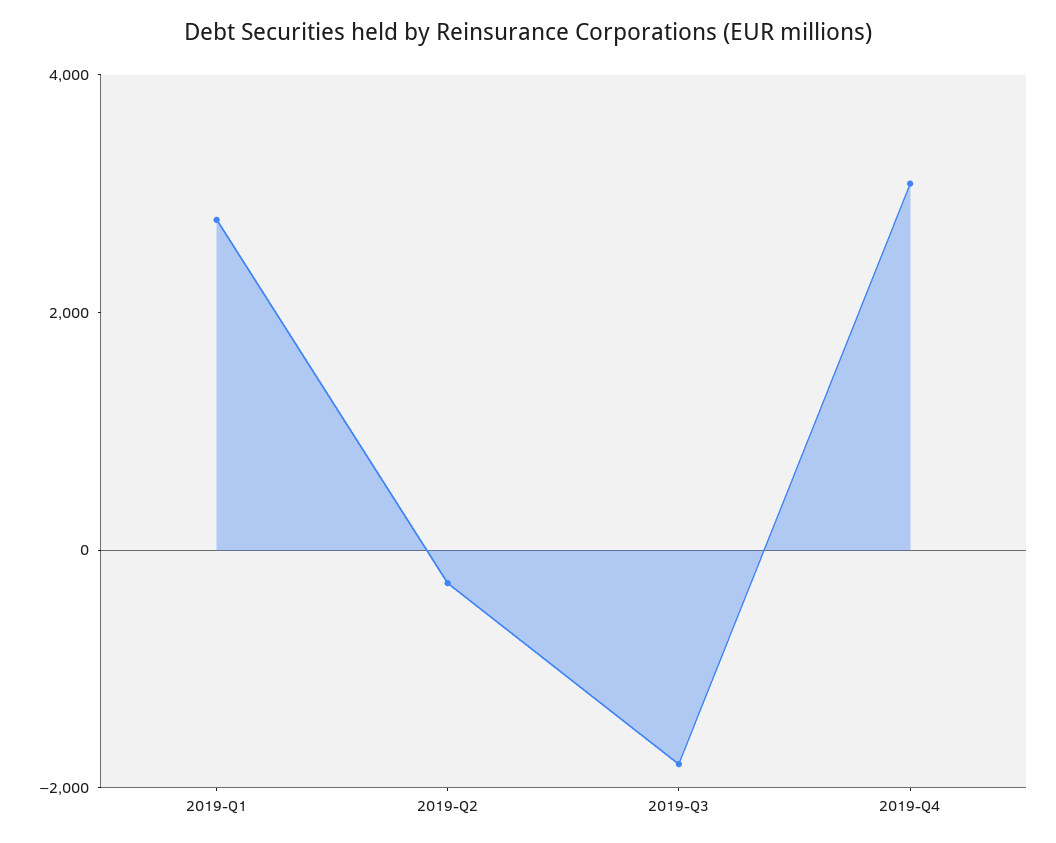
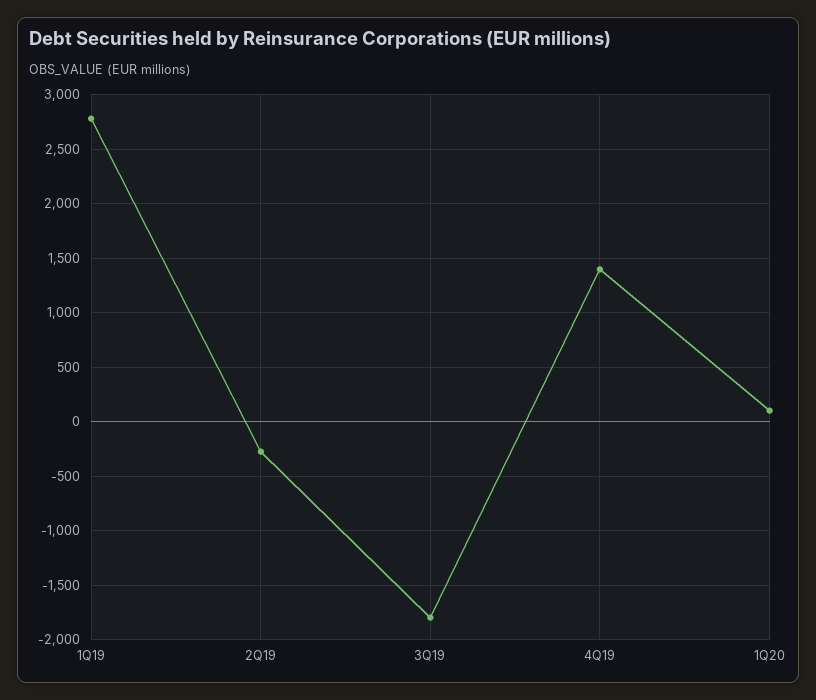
2019-Q4: 3000 -> 1400
1Q20: none -> 100

